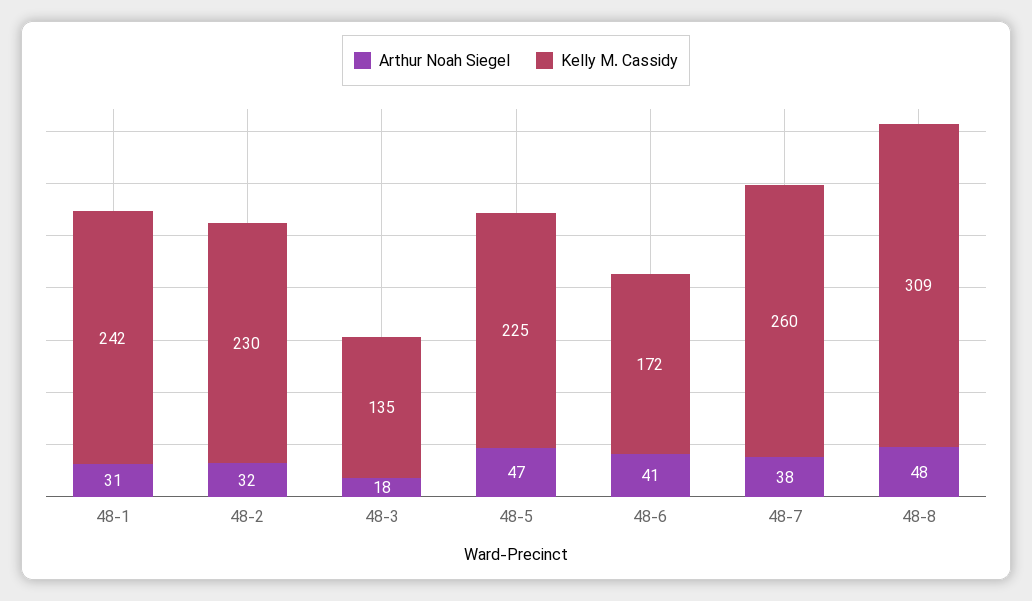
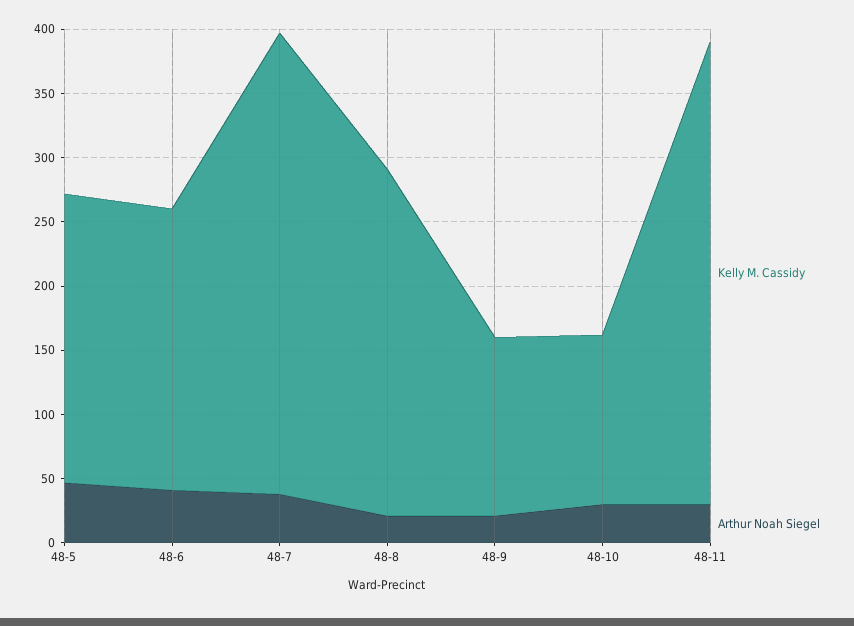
Arthur Noah Siegel, 48-1: 31 -> none
Kelly M. Cassidy, 48-1: 242 -> none
Arthur Noah Siegel, 48-2: 32 -> none
Kelly M. Cassidy, 48-2: 230 -> none
Arthur Noah Siegel, 48-3: 18 -> none
Kelly M. Cassidy, 48-3: 135 -> none
Kelly M. Cassidy, 48-6: 172 -> 220
Kelly M. Cassidy, 48-7: 260 -> 360
Arthur Noah Siegel, 48-8: 48 -> 20
Kelly M. Cassidy, 48-8: 309 -> 270
Kelly M. Cassidy, 48-9: none -> 140
Arthur Noah Siegel, 48-9: none -> 20
Kelly M. Cassidy, 48-10: none -> 130
Arthur Noah Siegel, 48-10: none -> 30
Kelly M. Cassidy, 48-11: none -> 360
Arthur Noah Siegel, 48-11: none -> 30

